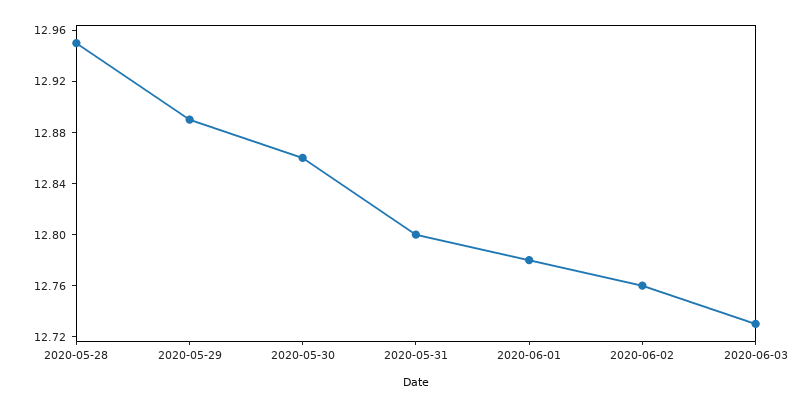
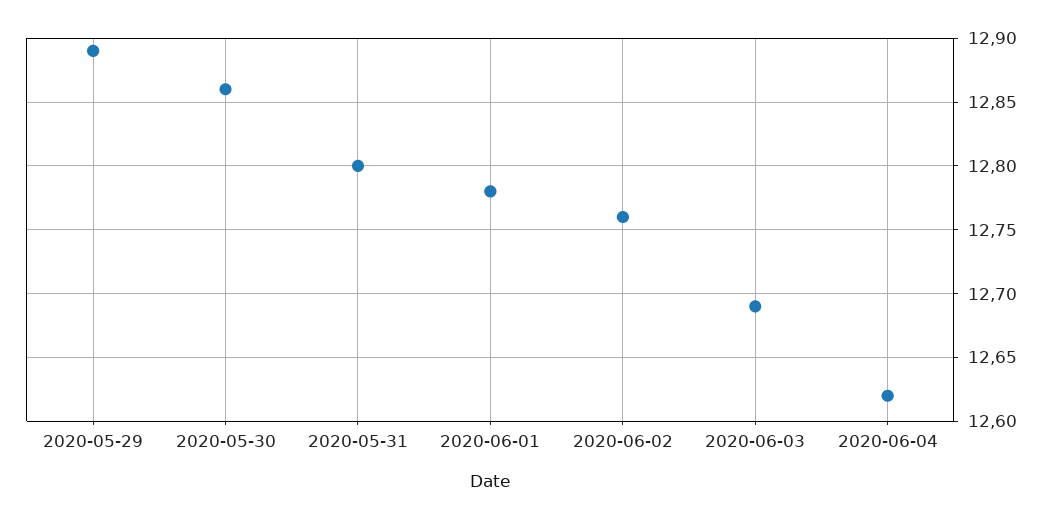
2020-05-28: 12.95 -> none
2020-06-03: 12.73 -> 12.69
2020-06-04: none -> 12.62

